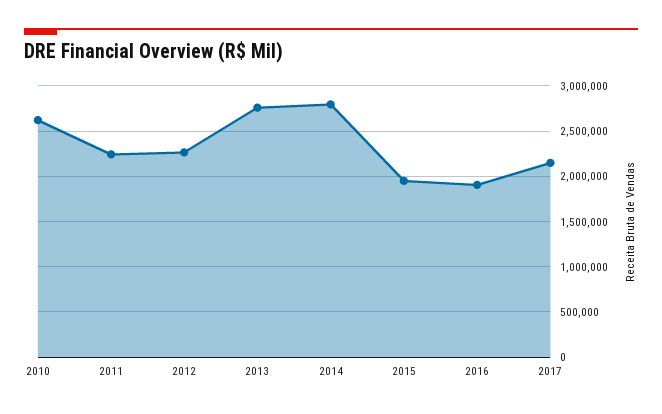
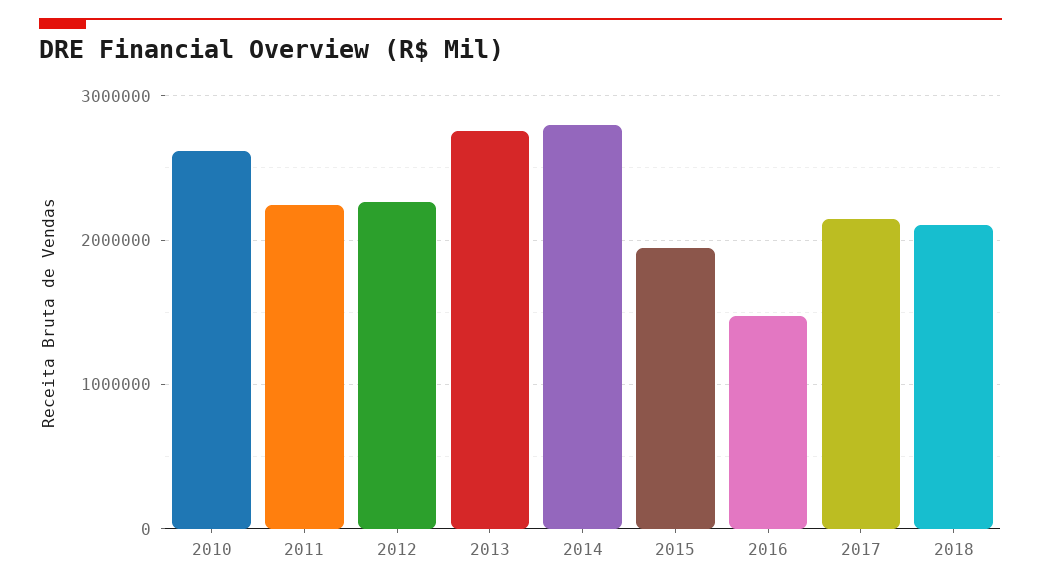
2016: 1900000 -> 1500000
2018: none -> 2100000

